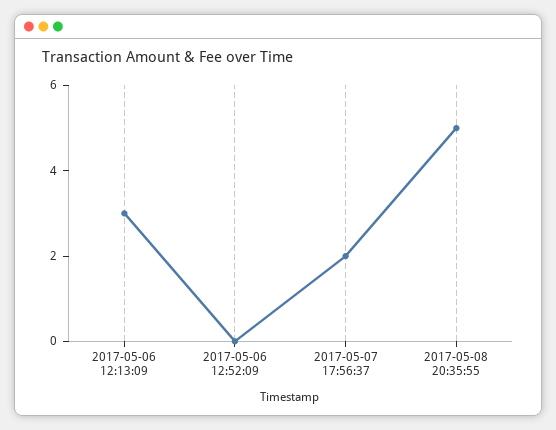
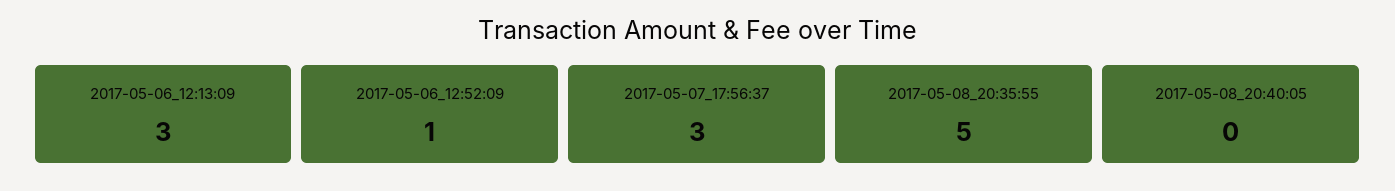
2017-05-06 12:52:09: 0 -> 1
2017-05-07 17:56:37: 2 -> 3
2017-05-08_20:40:05: none -> 0

